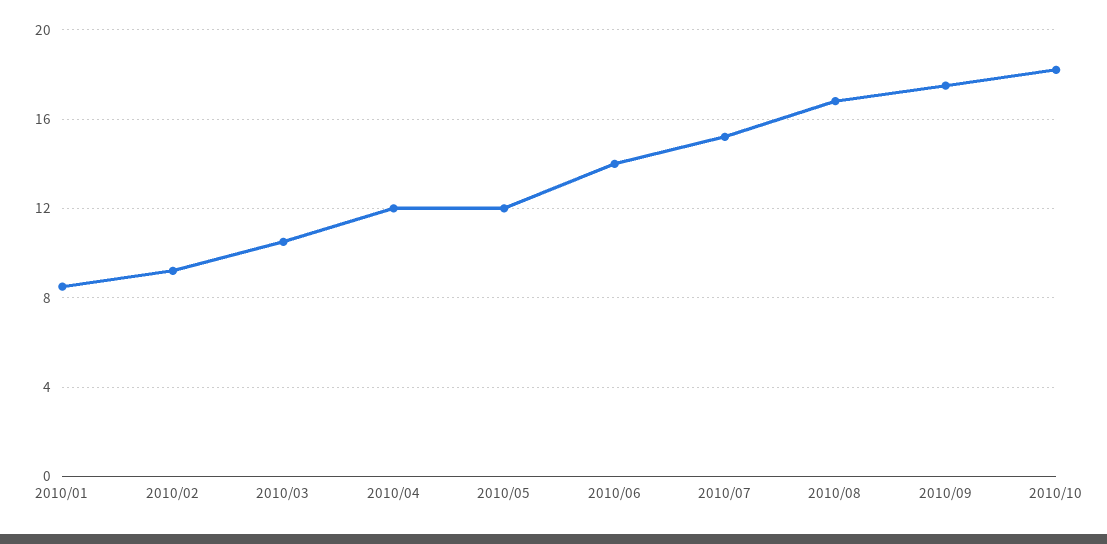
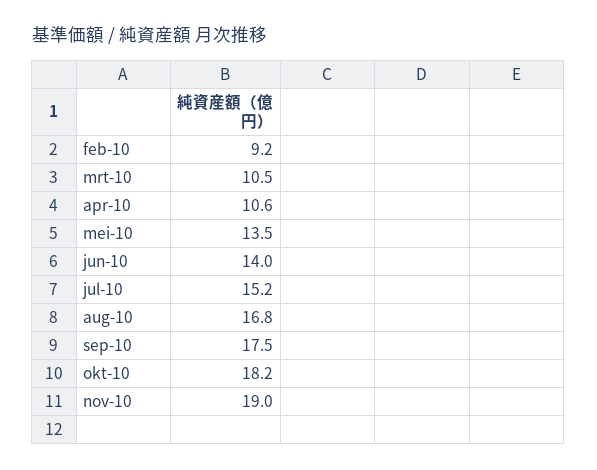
2010/01: 8.5 -> none
2010/04: 12 -> 10.6
2010/05: 12 -> 13.5
nov-10: none -> 19

